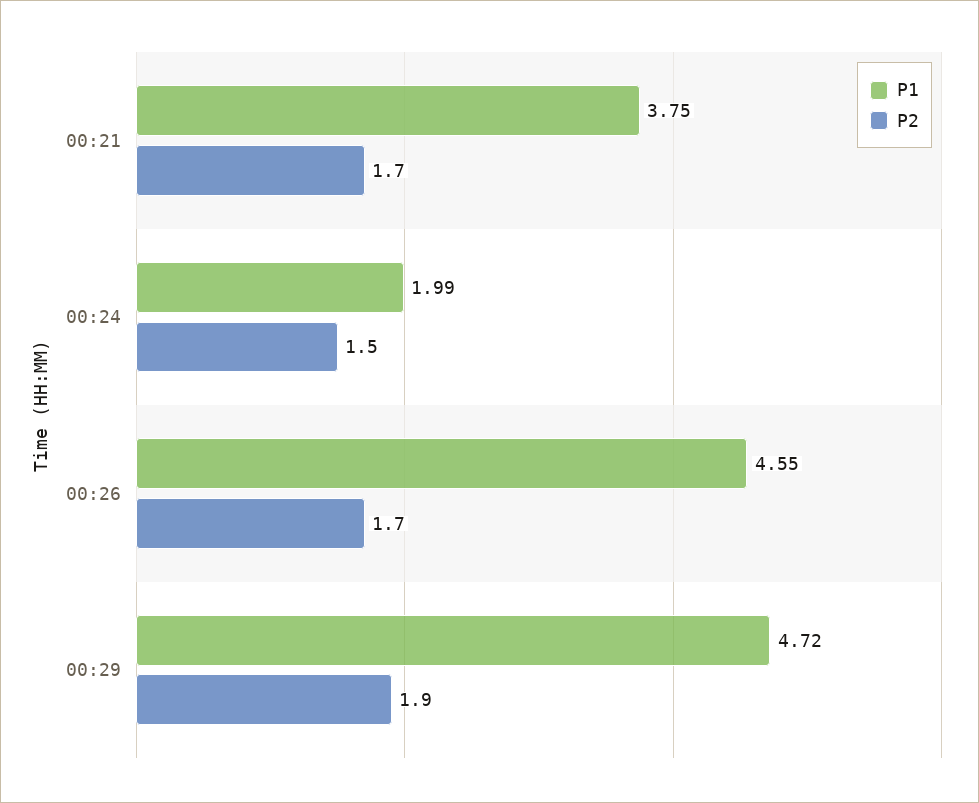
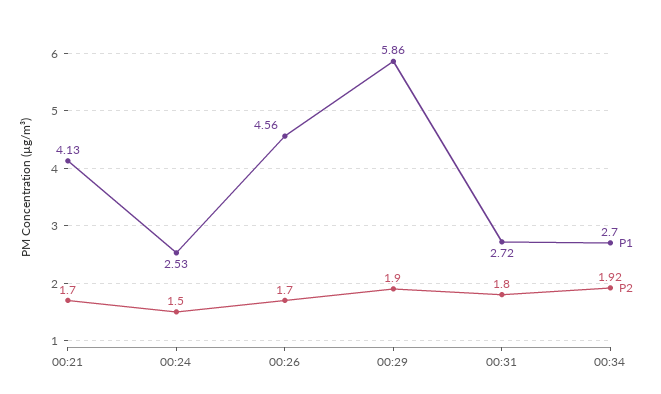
P1, 00:21: 3.75 -> 4.13
P1, 00:24: 1.99 -> 2.53
P1, 00:26: 4.55 -> 4.56
P1, 00:29: 4.72 -> 5.86
P1, 00:31: none -> 2.72
P2, 00:31: none -> 1.8
P1, 00:34: none -> 2.7
P2, 00:34: none -> 1.92

